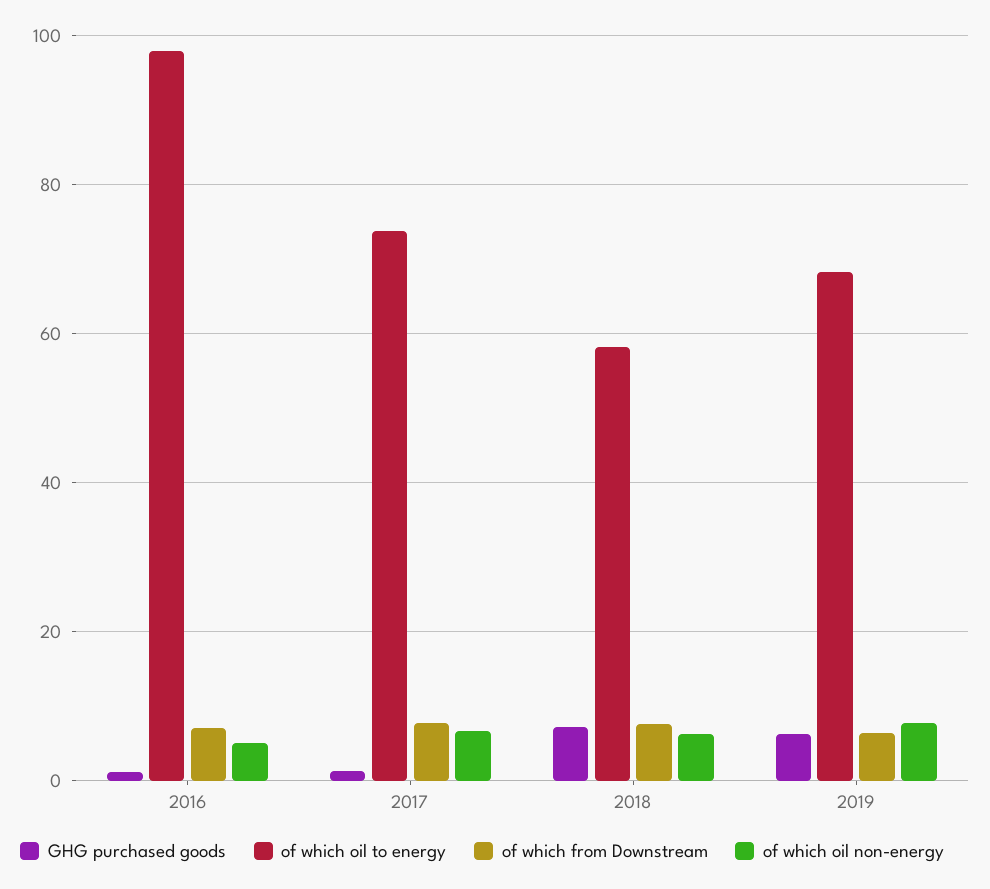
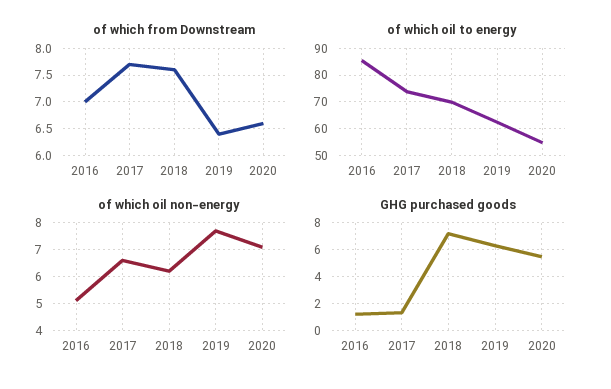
of which oil to energy, 2016: 98 -> 85
of which oil to energy, 2018: 58 -> 70
of which oil to energy, 2019: 68 -> 62.5
of which from Downstream, 2020: none -> 6.5
of which oil to energy, 2020: none -> 55
of which oil non-energy, 2020: none -> 7
GHG purchased goods, 2020: none -> 5.5

